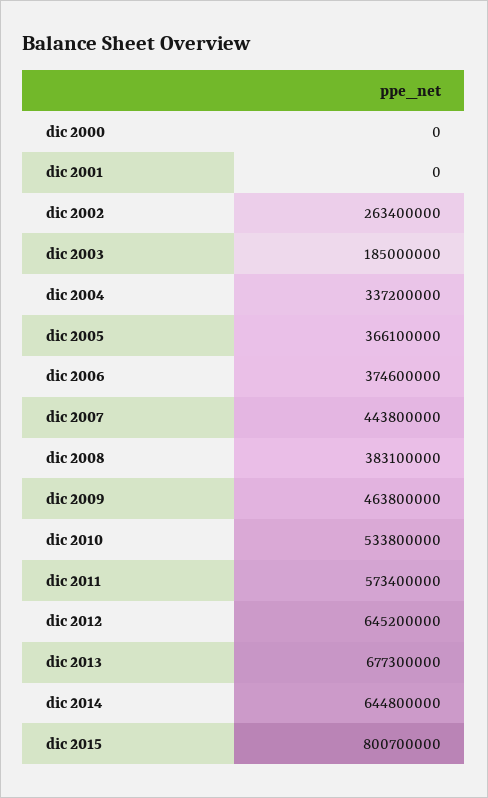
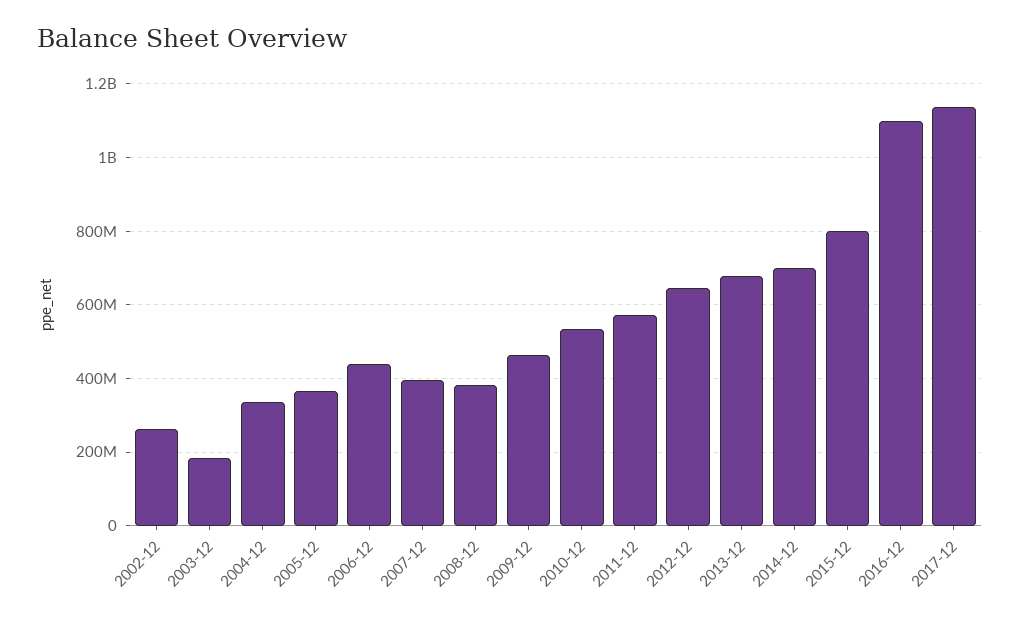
dic 2000: 0 -> none
dic 2001: 0 -> none
dic 2006: 374600000 -> 440000000
dic 2007: 443800000 -> 400000000
dic 2014: 644800000 -> 700000000
2016-12: none -> 1100000000
2017-12: none -> 1140000000

